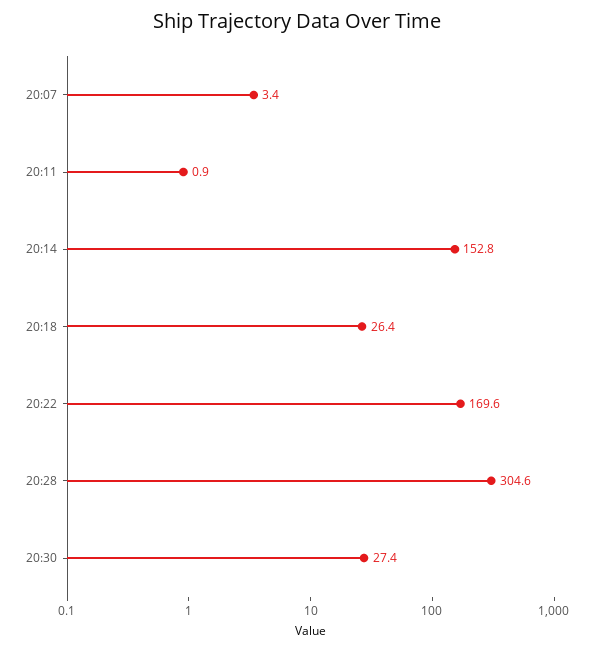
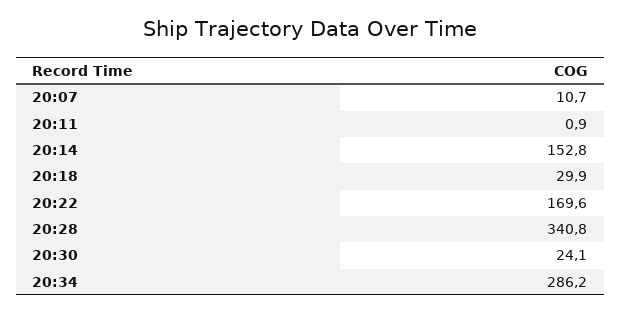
20:07: 3.4 -> 10.7
20:18: 26.4 -> 29.9
20:28: 304.6 -> 340.8
20:30: 27.4 -> 24.1
20:34: none -> 286.2

